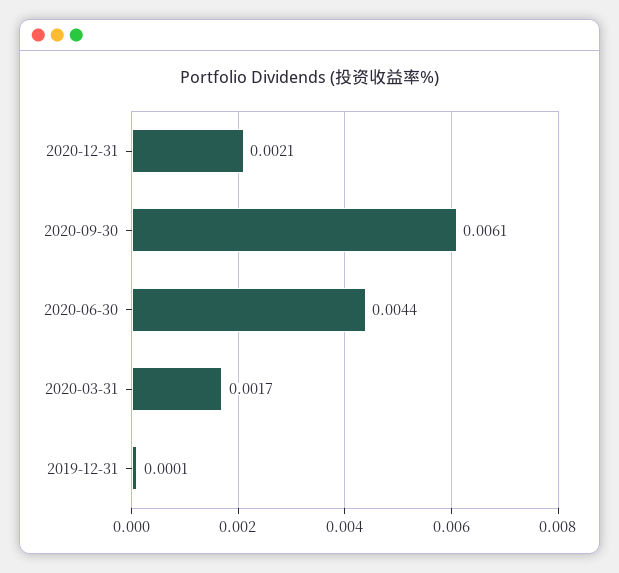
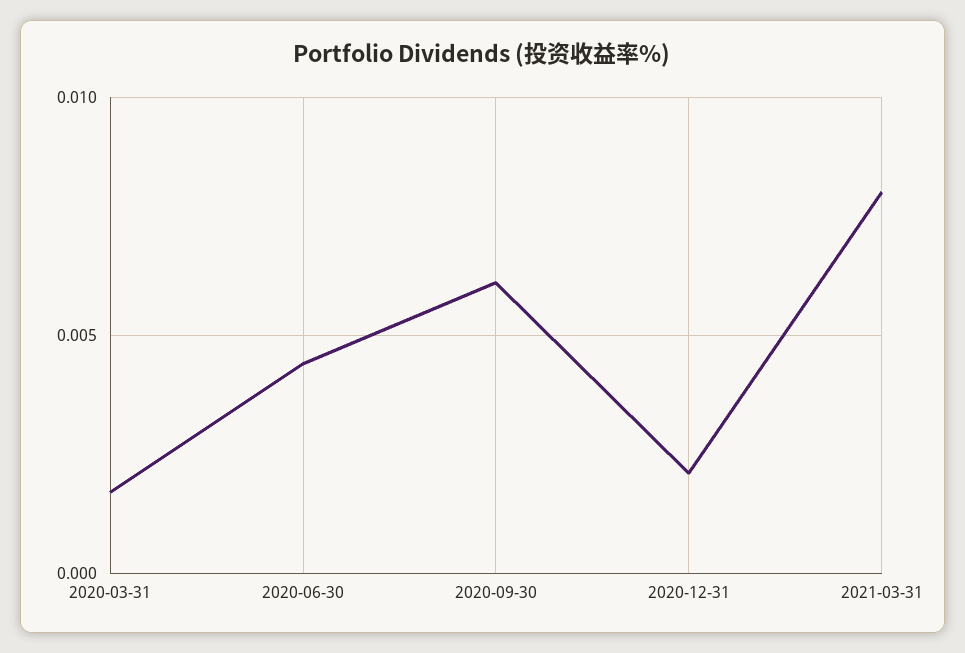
2019-12-31: 0.0001 -> none
2021-03-31: none -> 0.008

